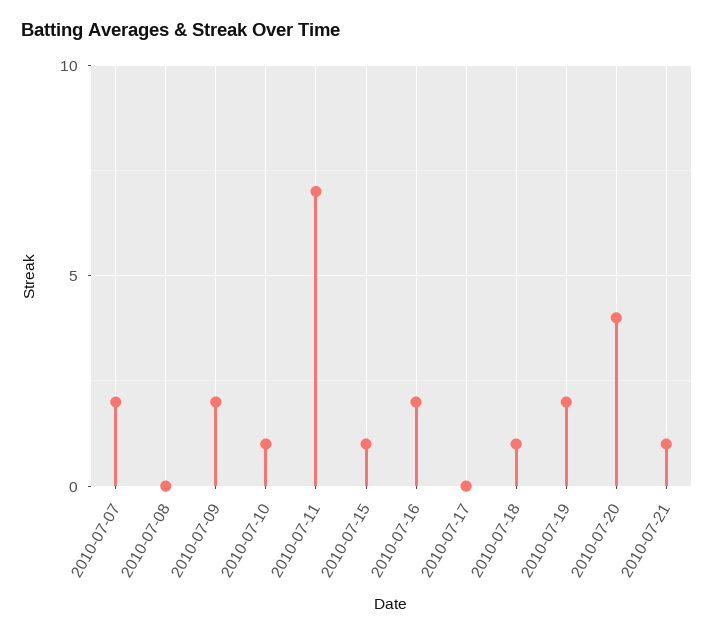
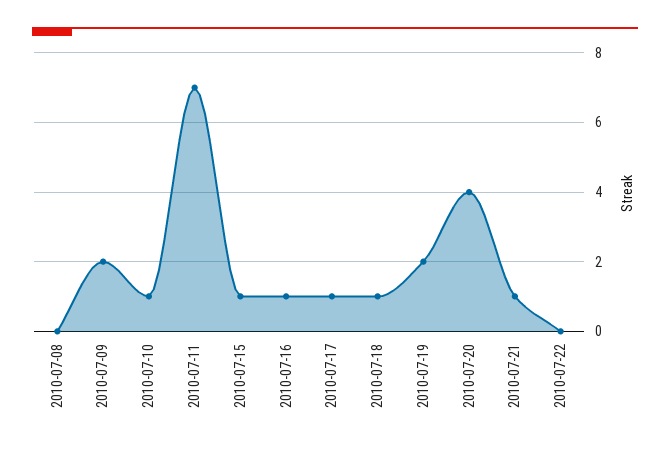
2010-07-07: 2 -> none
2010-07-16: 2 -> 1
2010-07-17: 0 -> 1
2010-07-22: none -> 0

